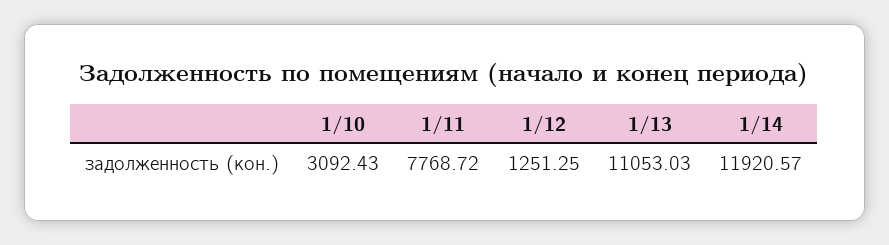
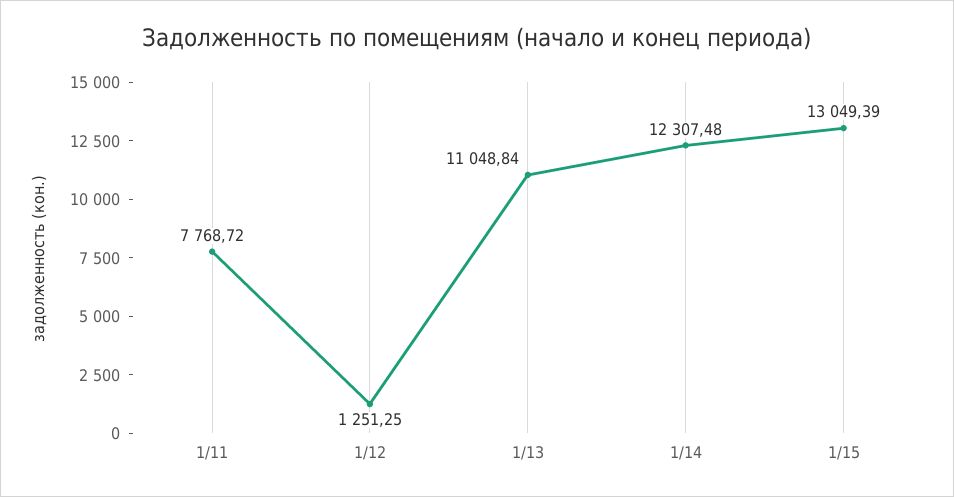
1/10: 3092.43 -> none
1/13: 11053.03 -> 11048.84
1/14: 11920.57 -> 12307.48
1/15: none -> 13049.39

